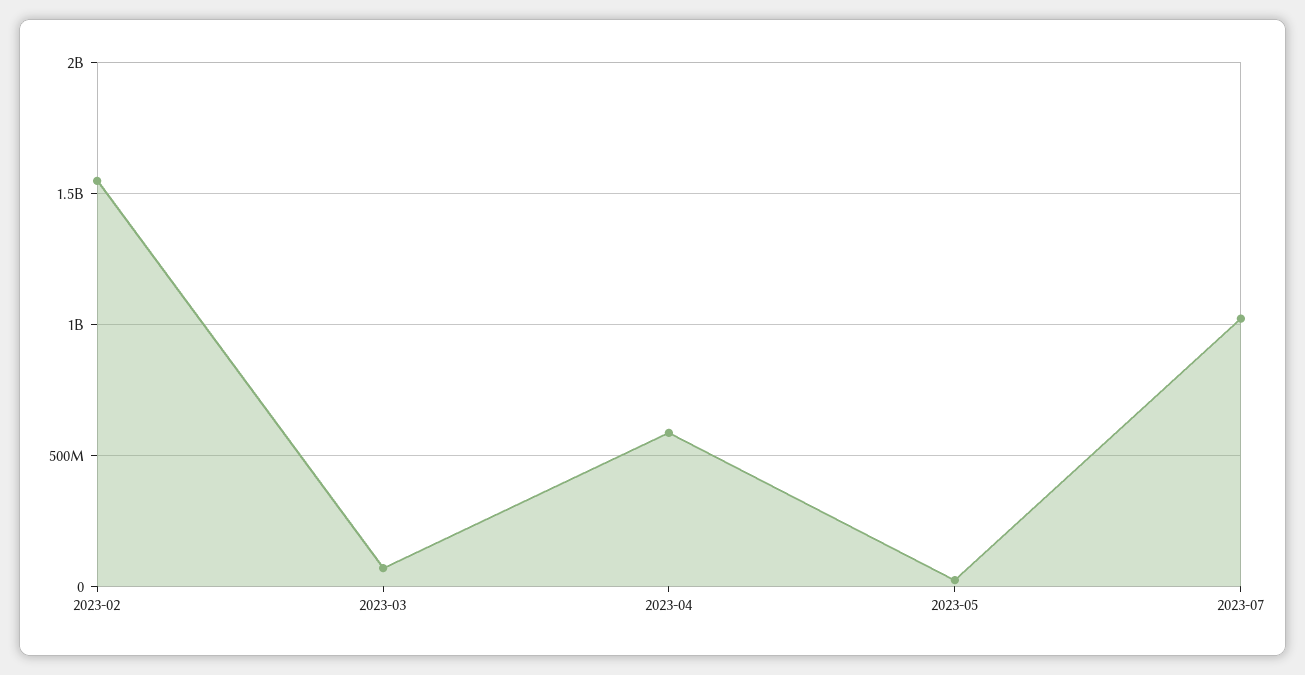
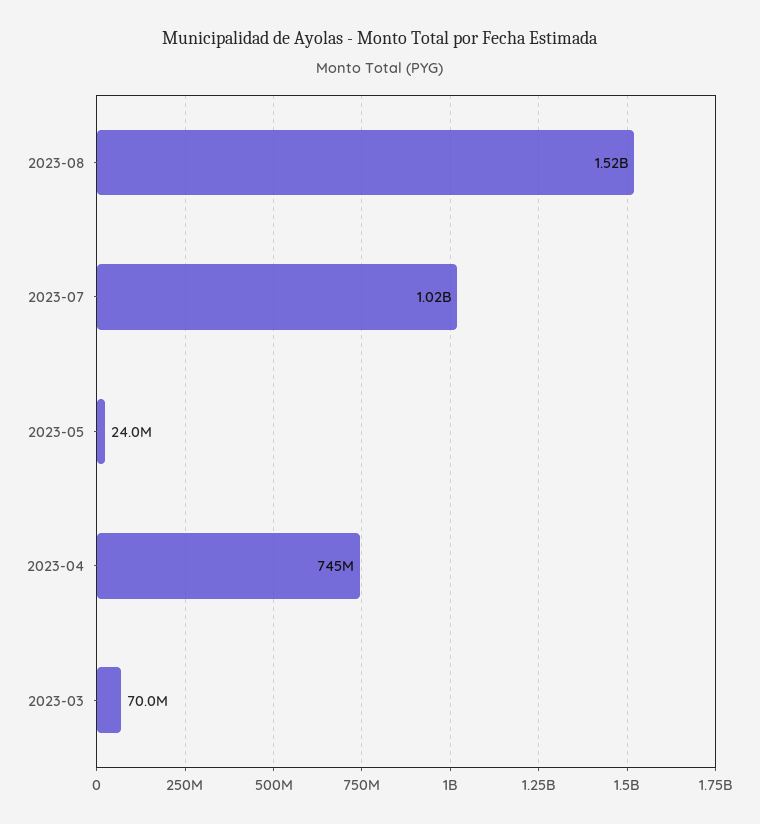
2023-02: 1550000000 -> none
2023-04: 600000000 -> 745000000
2023-08: none -> 1520000000

